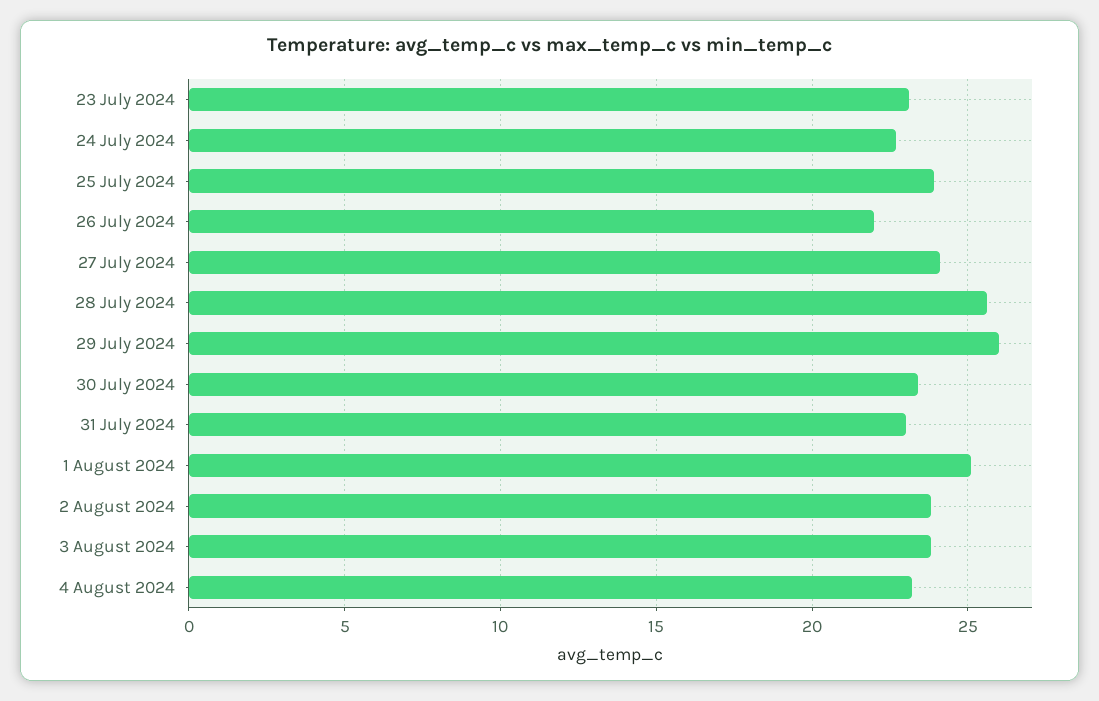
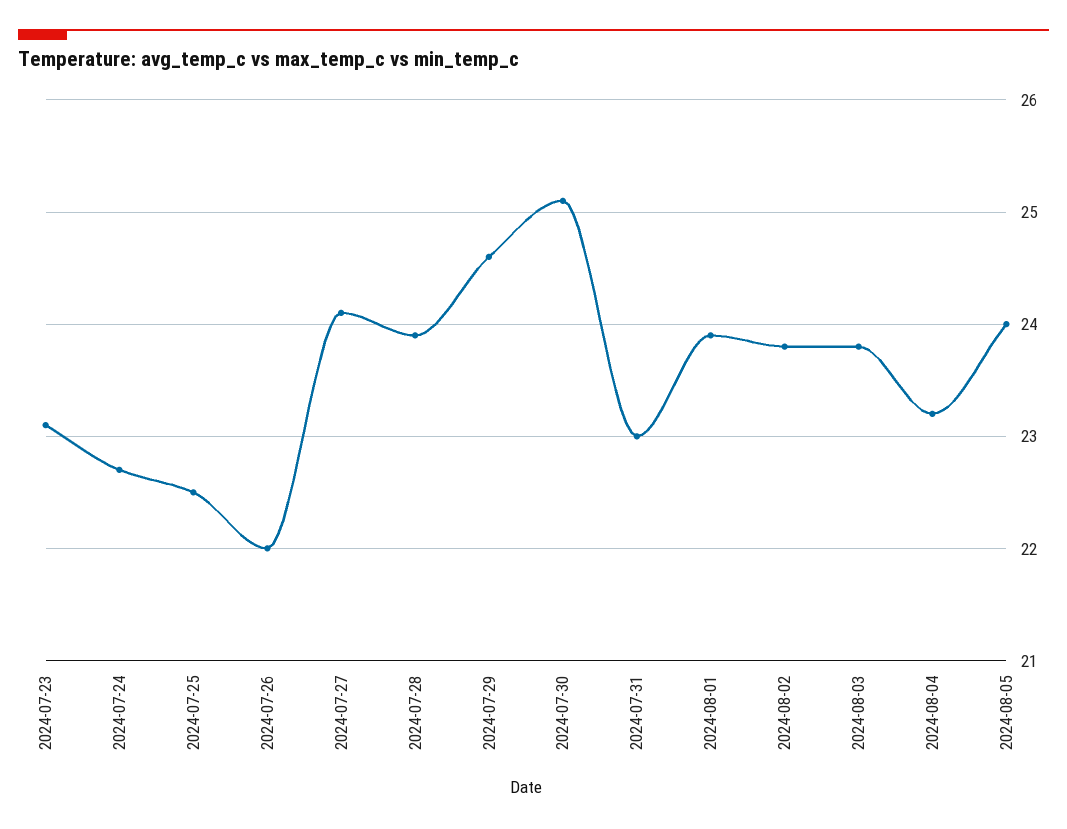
25 July 2024: 24 -> 22.5
28 July 2024: 25.5 -> 23.9
29 July 2024: 26 -> 24.6
30 July 2024: 23.5 -> 25.1
1 August 2024: 25 -> 23.9
2024-08-05: none -> 24

